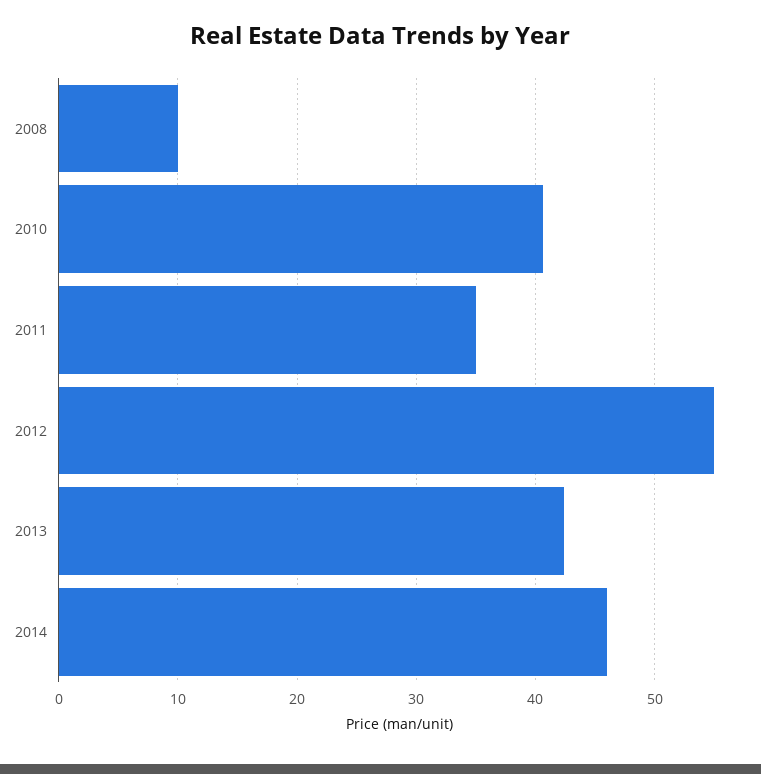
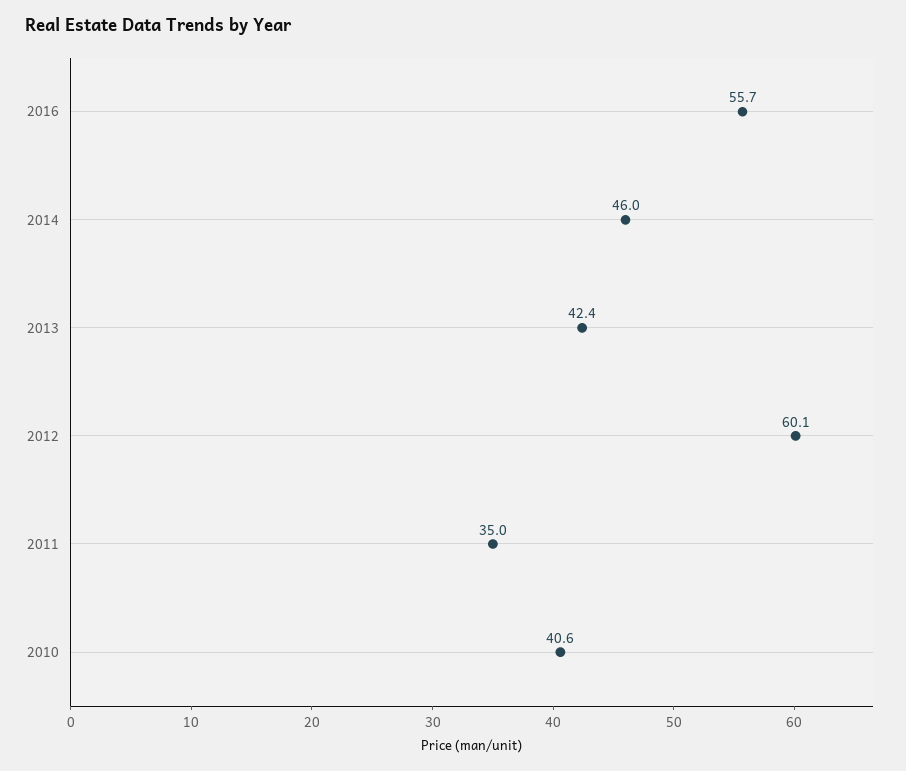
2008: 10 -> none
2012: 55 -> 60.1
2016: none -> 55.7

